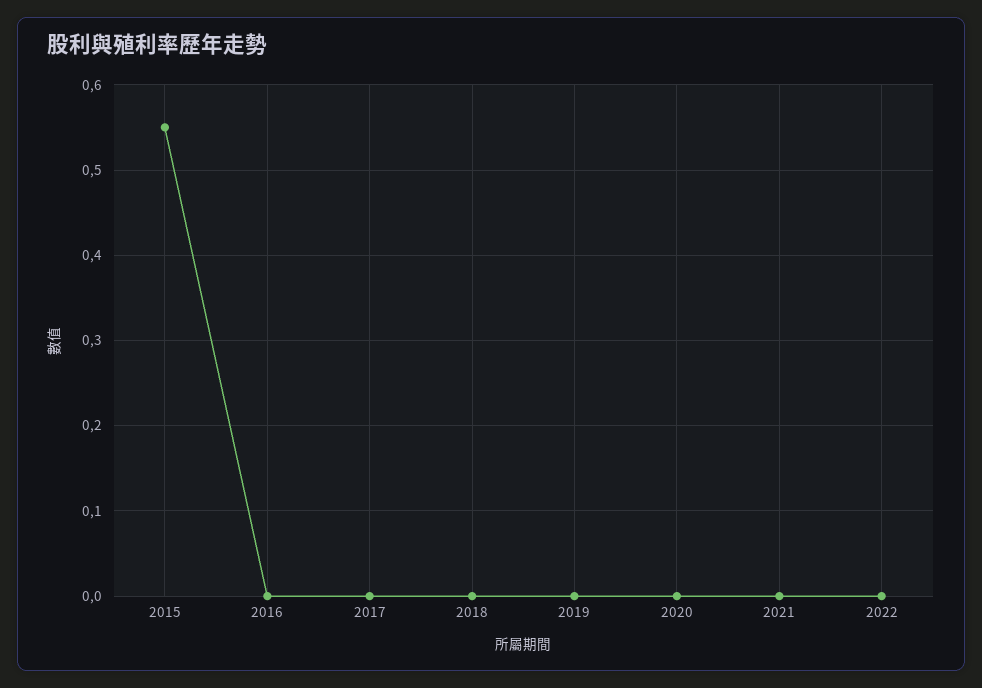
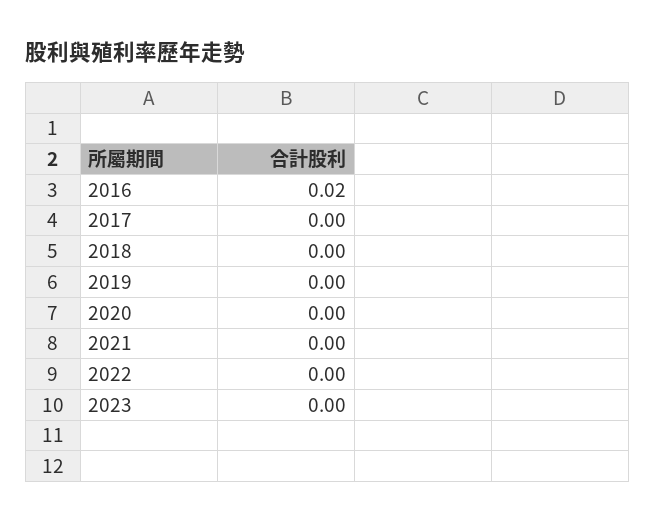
2015: 0.55 -> none
2016: 0 -> 0.02
2023: none -> 0

